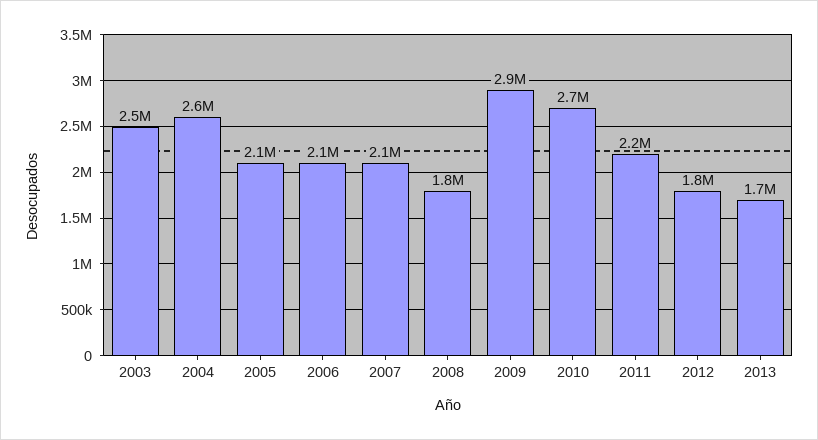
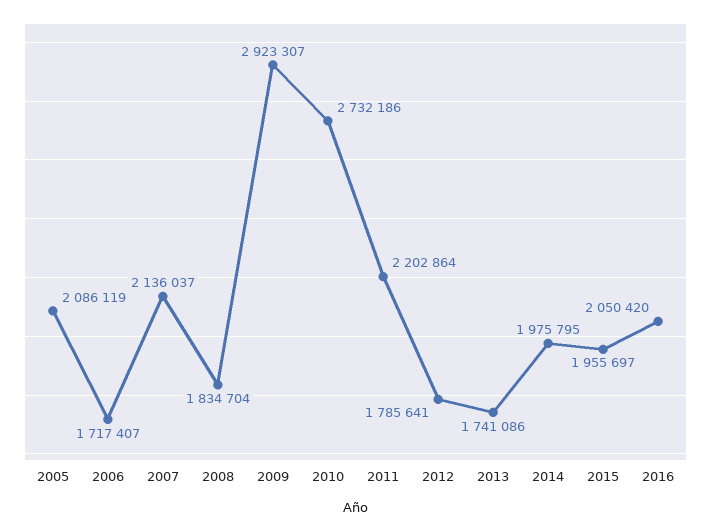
2003: 2500000 -> none
2004: 2600000 -> none
2006: 2100000 -> 1717407
2014: none -> 1975795
2015: none -> 1955697
2016: none -> 2050420

